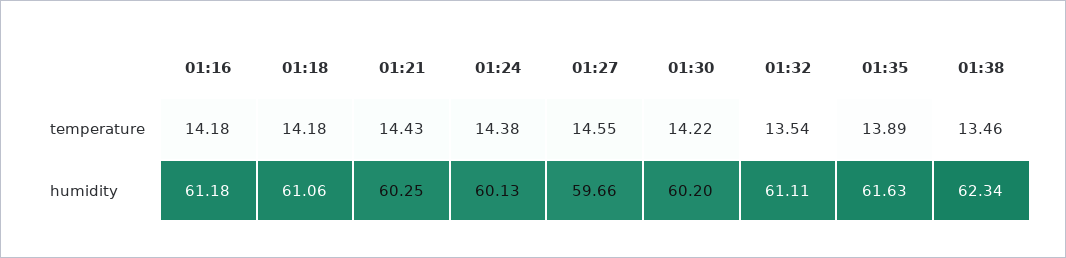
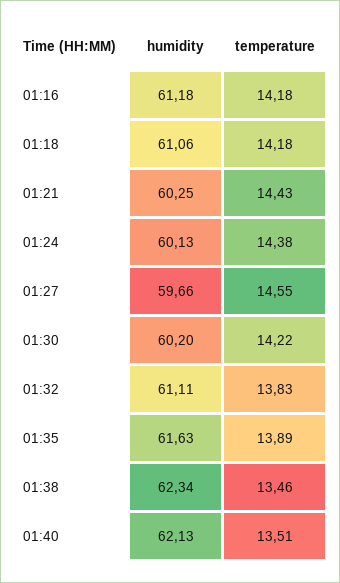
01:32, temperature: 13.54 -> 13.83
01:40, humidity: none -> 62.13
01:40, temperature: none -> 13.51

